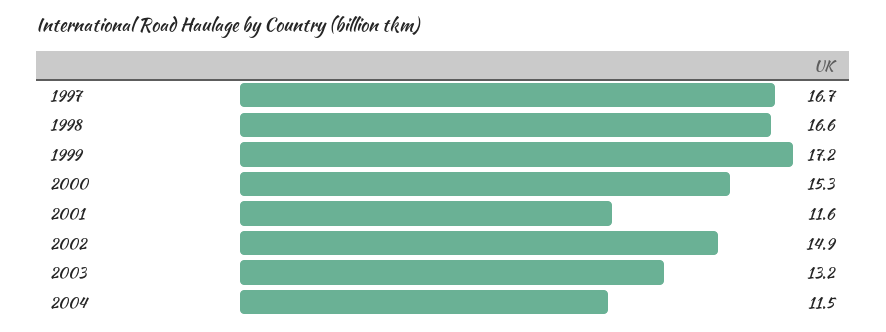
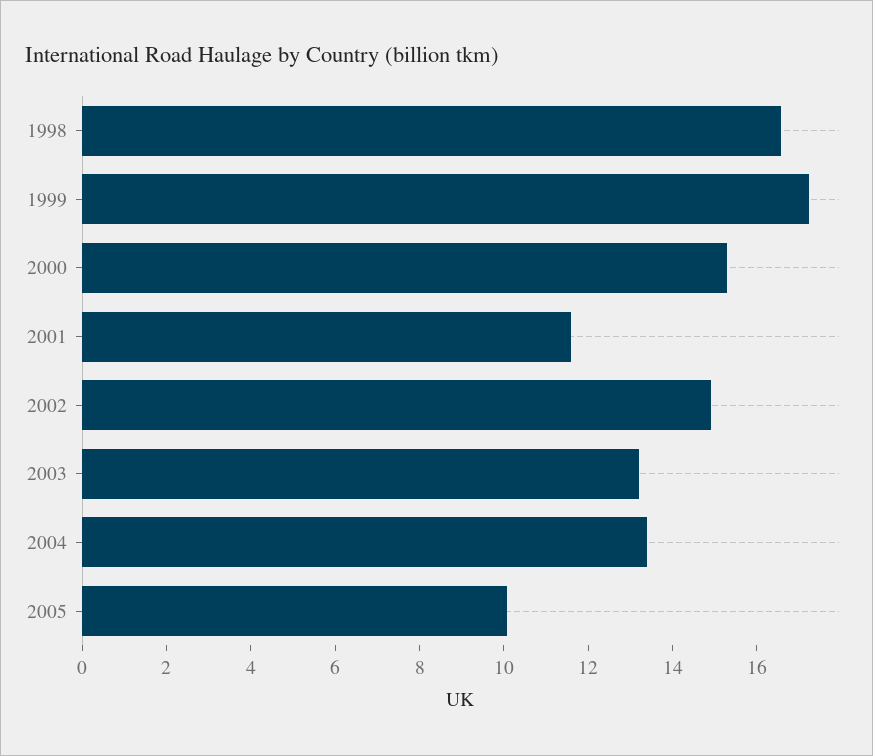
1997: 16.7 -> none
2004: 11.5 -> 13.5
2005: none -> 10

